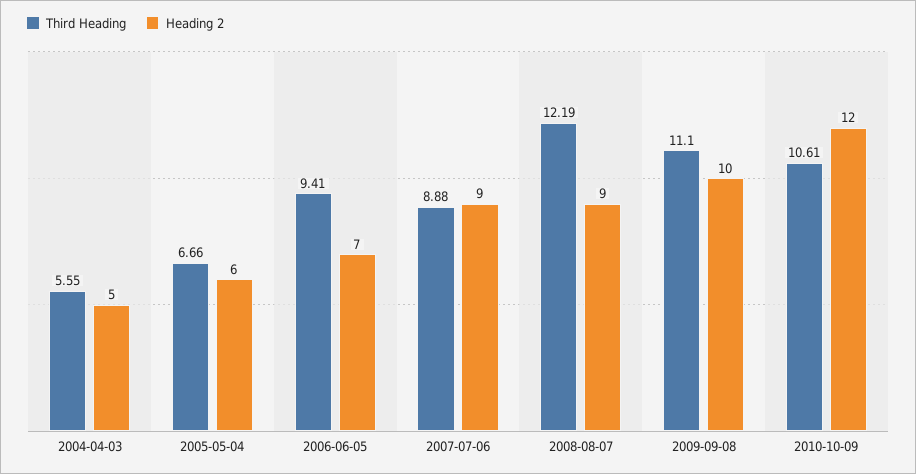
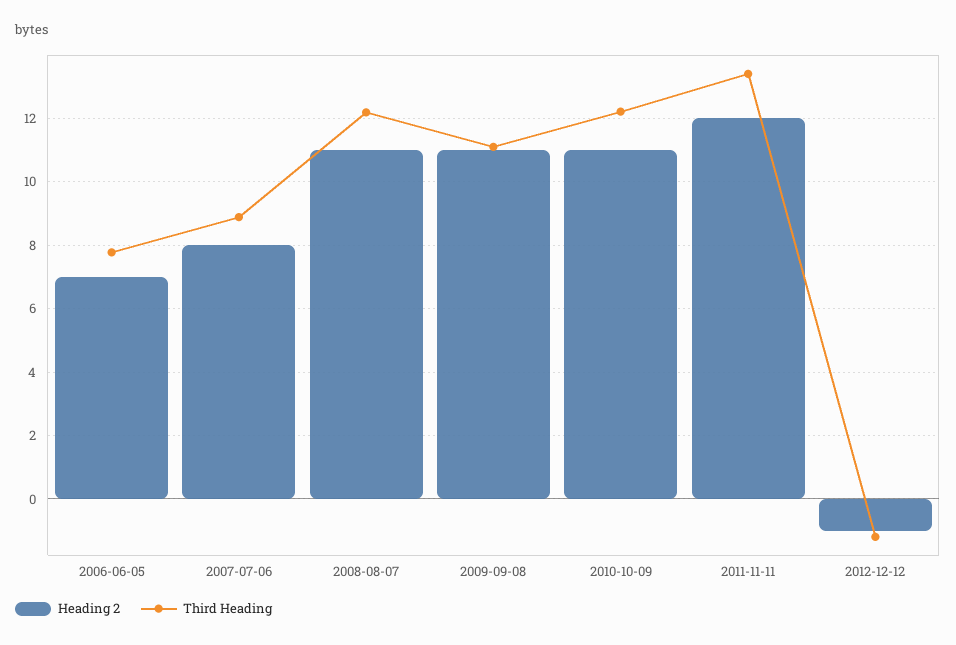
Third Heading, 2004-04-03: 5.55 -> none
Heading 2, 2004-04-03: 5 -> none
Third Heading, 2005-05-04: 6.66 -> none
Heading 2, 2005-05-04: 6 -> none
Third Heading, 2006-06-05: 9.41 -> 7.8
Heading 2, 2007-07-06: 9 -> 8
Heading 2, 2008-08-07: 9 -> 11
Heading 2, 2009-09-08: 10 -> 11
Third Heading, 2010-10-09: 10.61 -> 12.2
Heading 2, 2010-10-09: 12 -> 11
Heading 2, 2011-11-11: none -> 12
Third Heading, 2011-11-11: none -> 13.4
Heading 2, 2012-12-12: none -> -1
Third Heading, 2012-12-12: none -> -1.2

